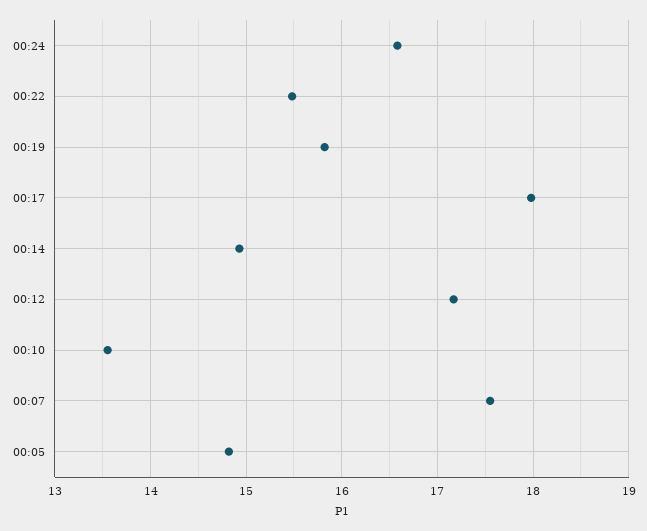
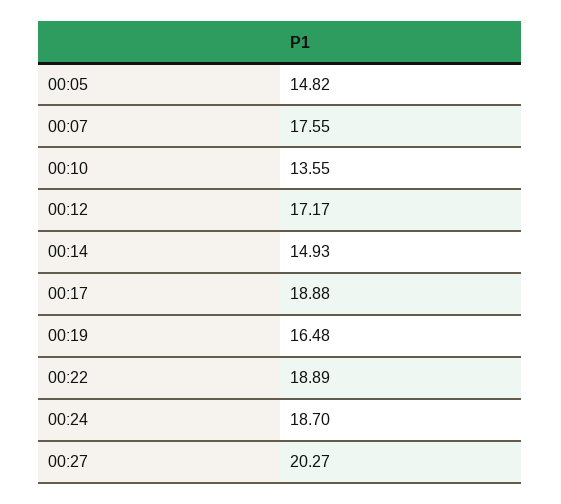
00:24: 16.6 -> 18.7
00:22: 15.5 -> 18.89
00:19: 15.8 -> 16.48
00:17: 18 -> 18.88
00:27: none -> 20.27

